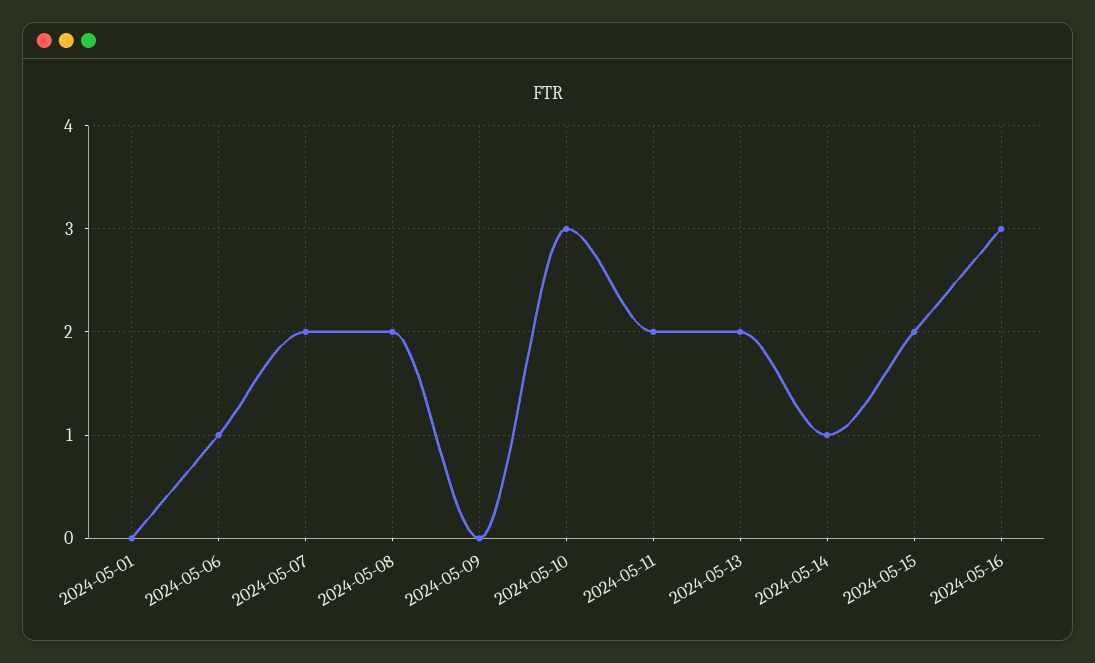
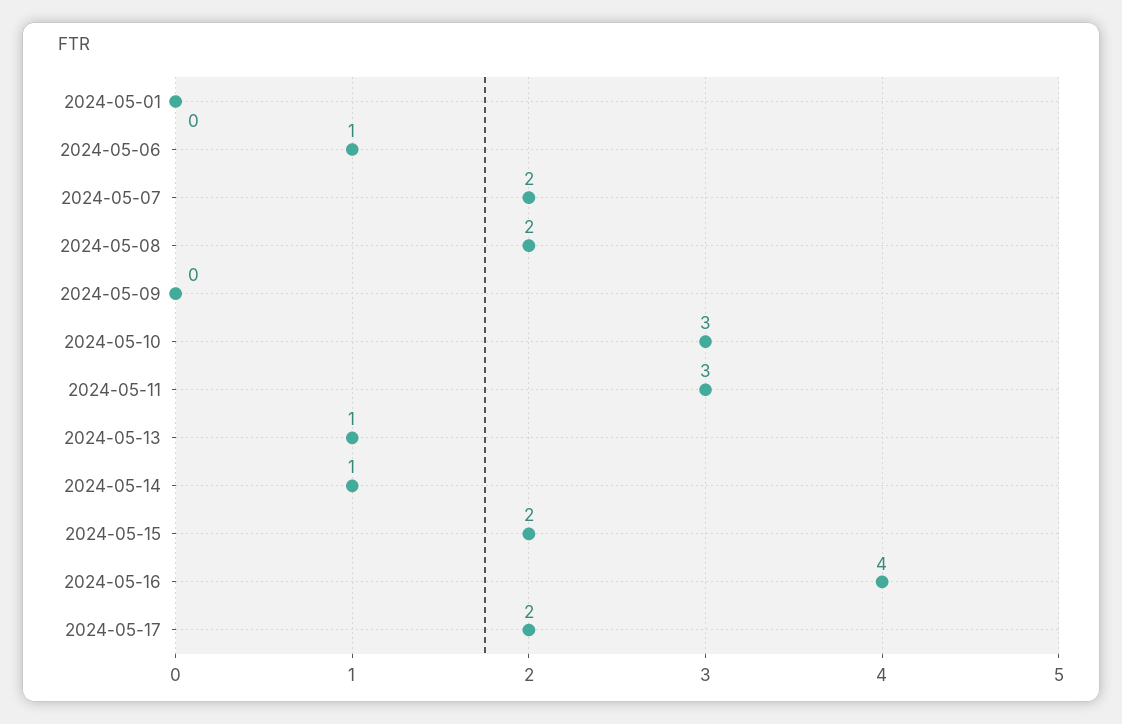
2024-05-11: 2 -> 3
2024-05-13: 2 -> 1
2024-05-16: 3 -> 4
2024-05-17: none -> 2

